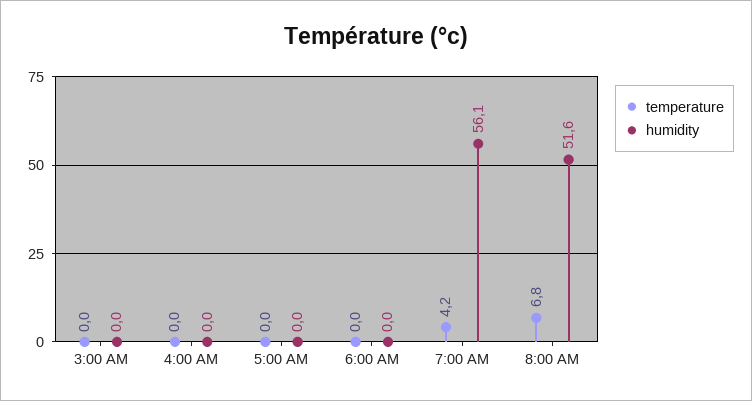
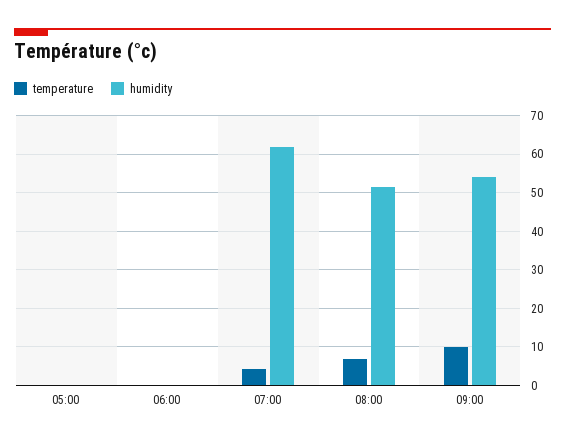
temperature, 3:00 AM: 0 -> none
humidity, 3:00 AM: 0 -> none
temperature, 4:00 AM: 0 -> none
humidity, 4:00 AM: 0 -> none
humidity, 7:00 AM: 56.1 -> 62
temperature, 09:00: none -> 10
humidity, 09:00: none -> 54

